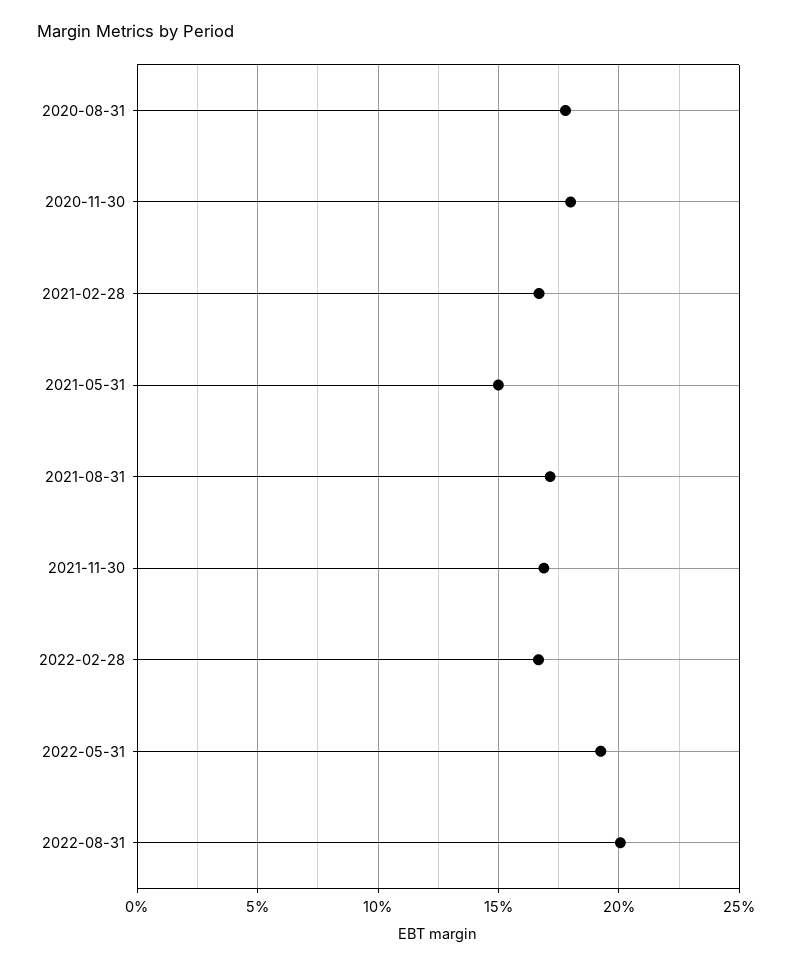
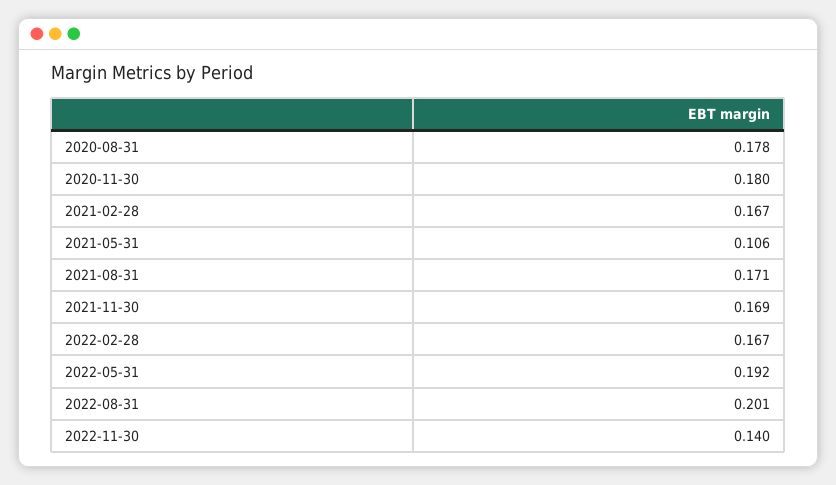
2021-05-31: 0.15 -> 0.106
2022-11-30: none -> 0.14

